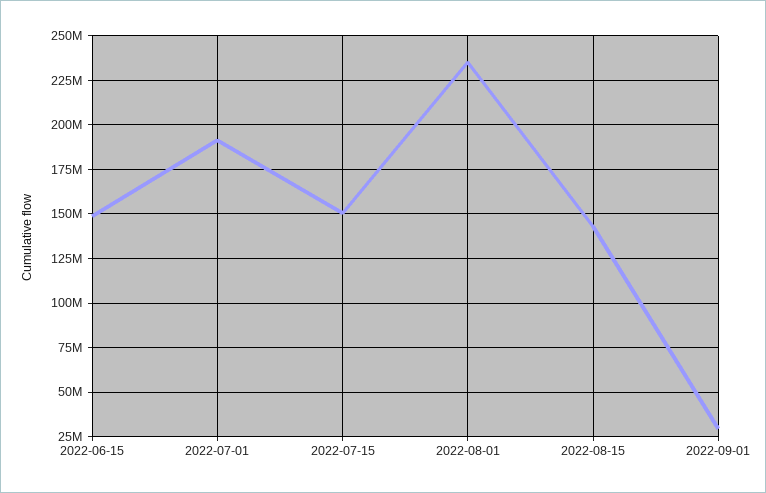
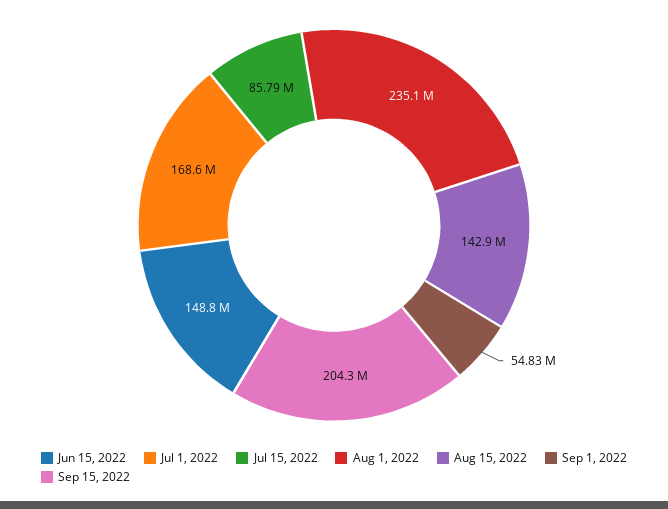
2022-07-01: 190000000 -> 168600000
2022-07-15: 150000000 -> 85790000
2022-09-01: 30000000 -> 54830000
Sep 15, 2022: none -> 204300000

